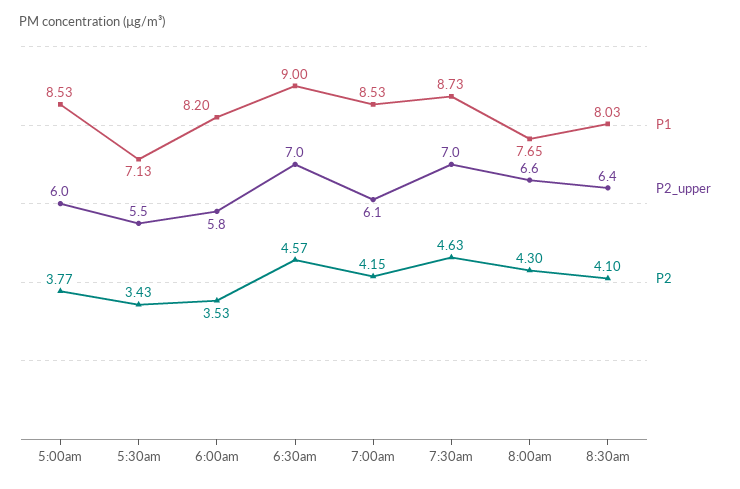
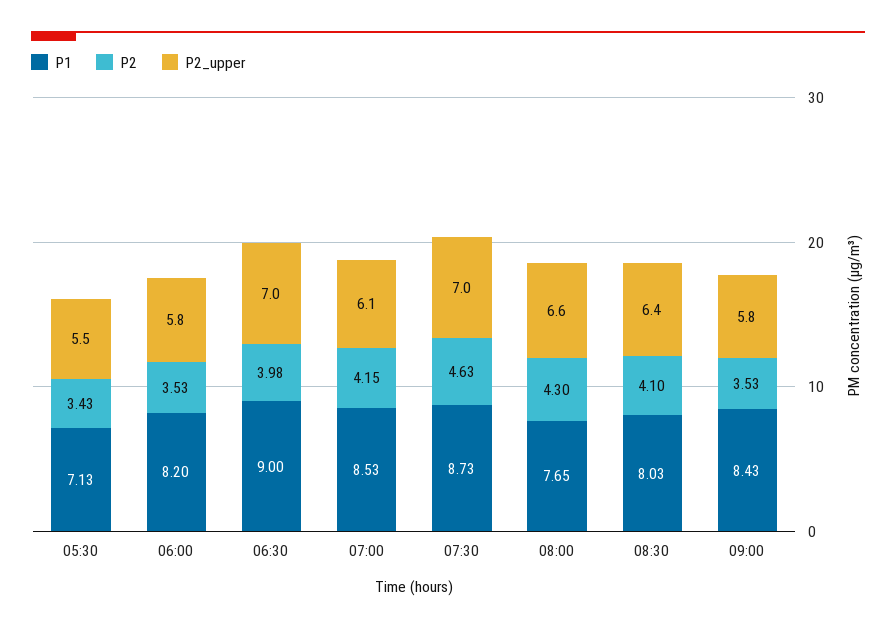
P1, 5:00am: 8.53 -> none
P2_upper, 5:00am: 6 -> none
P2, 5:00am: 3.77 -> none
P2, 6:30am: 4.57 -> 3.98
P1, 09:00: none -> 8.43
P2, 09:00: none -> 3.53
P2_upper, 09:00: none -> 5.8

